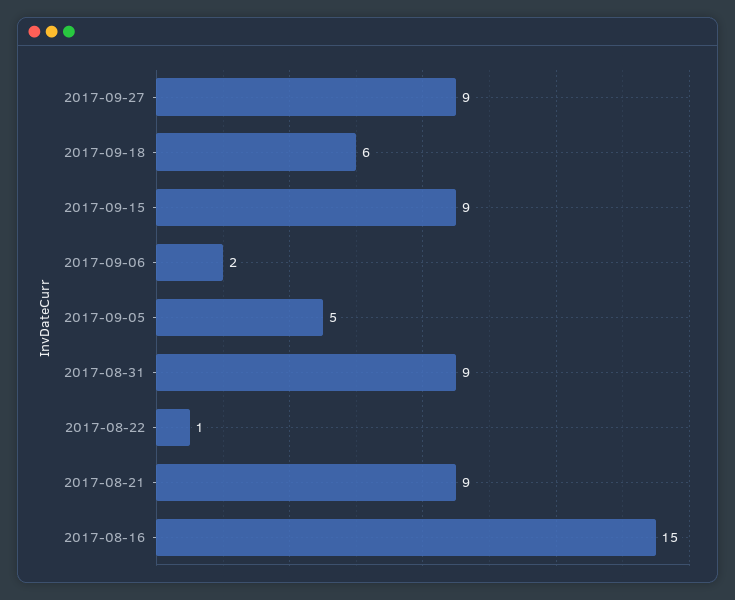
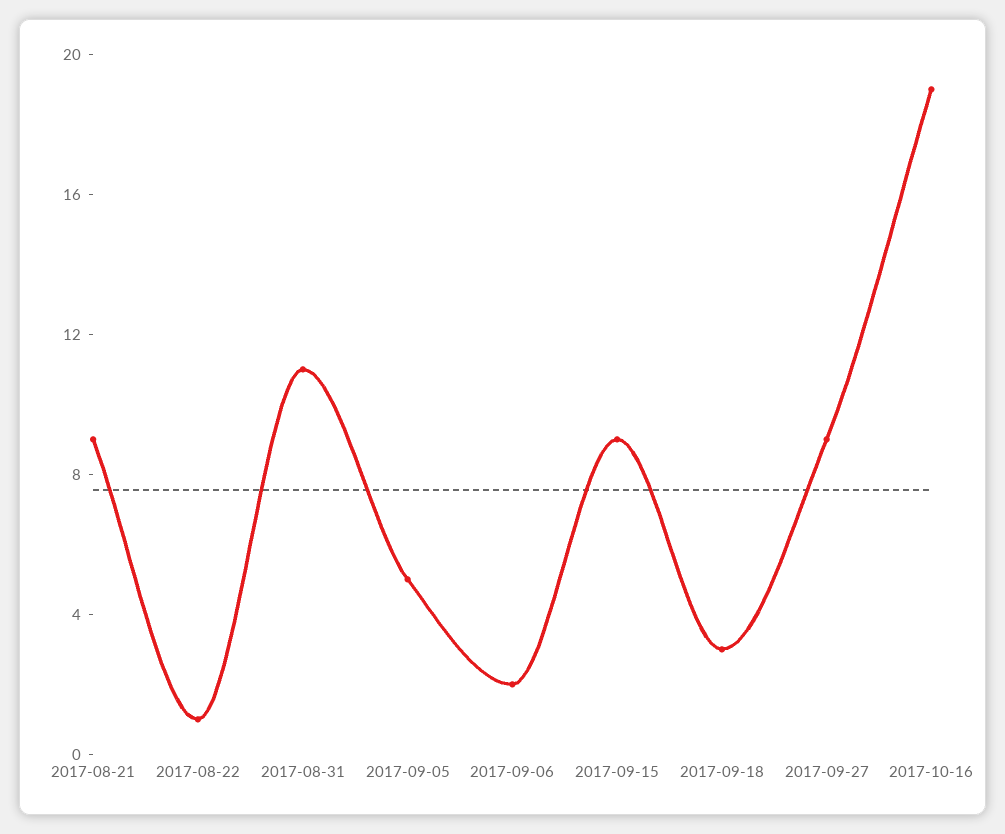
2017-09-18: 6 -> 3
2017-08-31: 9 -> 11
2017-08-16: 15 -> none
2017-10-16: none -> 19

